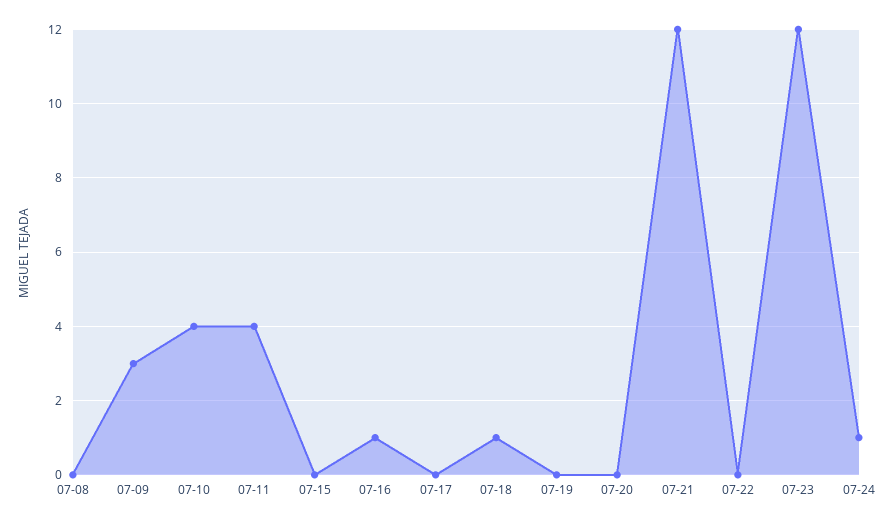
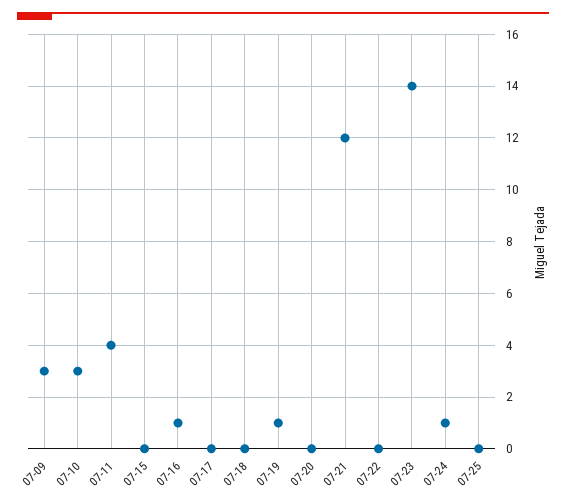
07-08: 0 -> none
07-10: 4 -> 3
07-18: 1 -> 0
07-19: 0 -> 1
07-23: 12 -> 14
07-25: none -> 0

